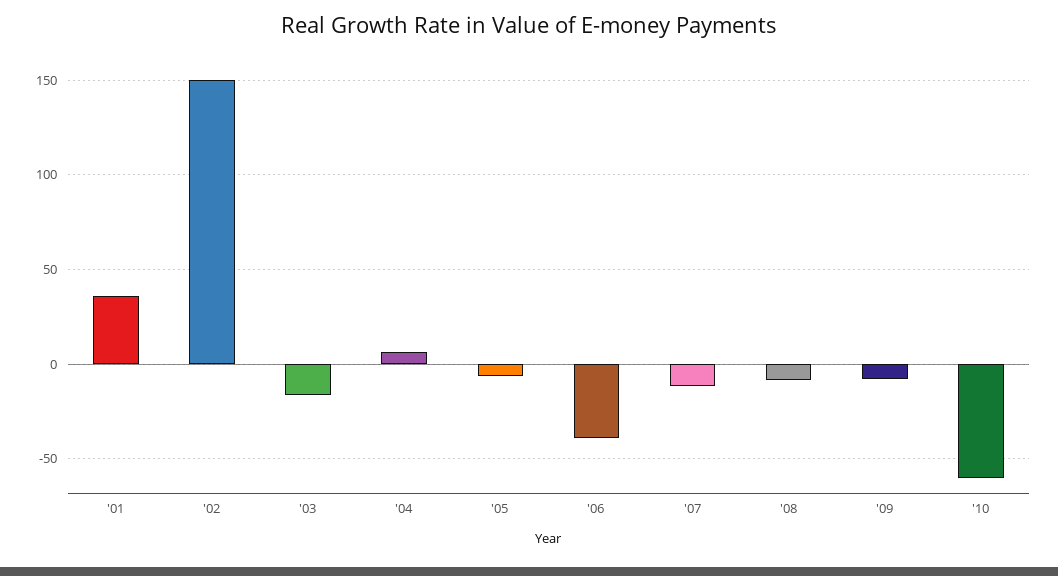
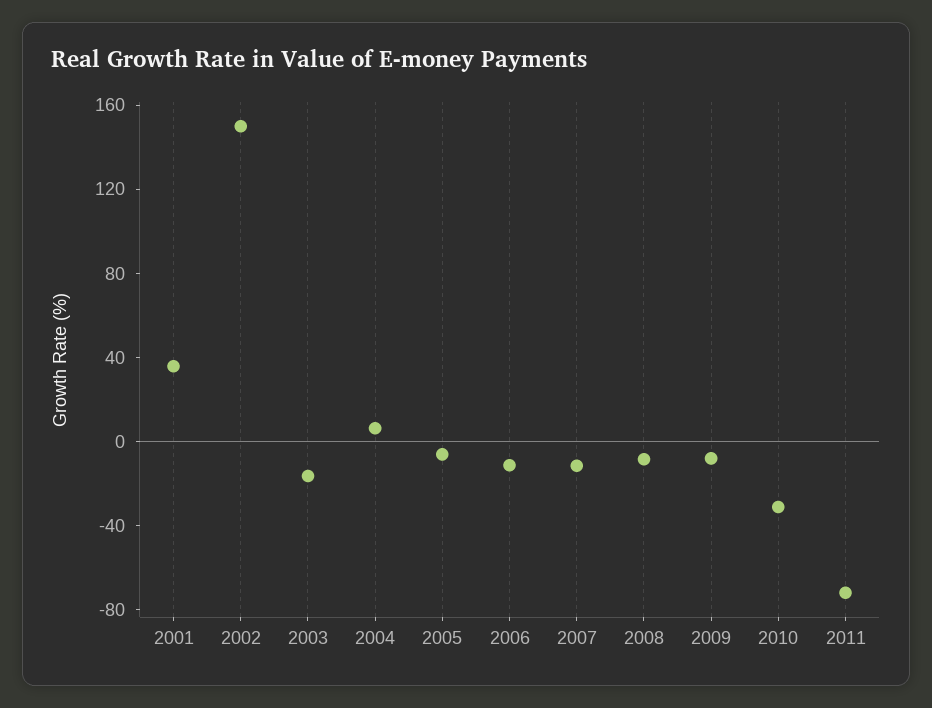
'06: -40 -> -10
'10: -60 -> -30
2011: none -> -70

